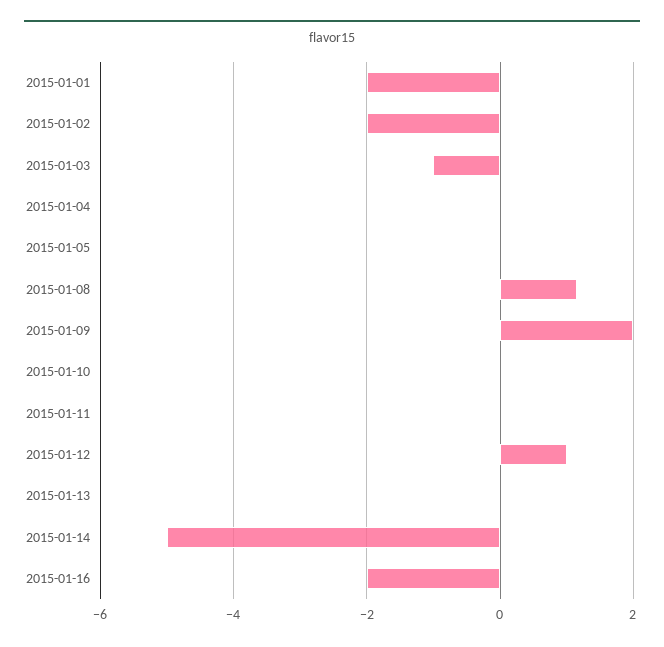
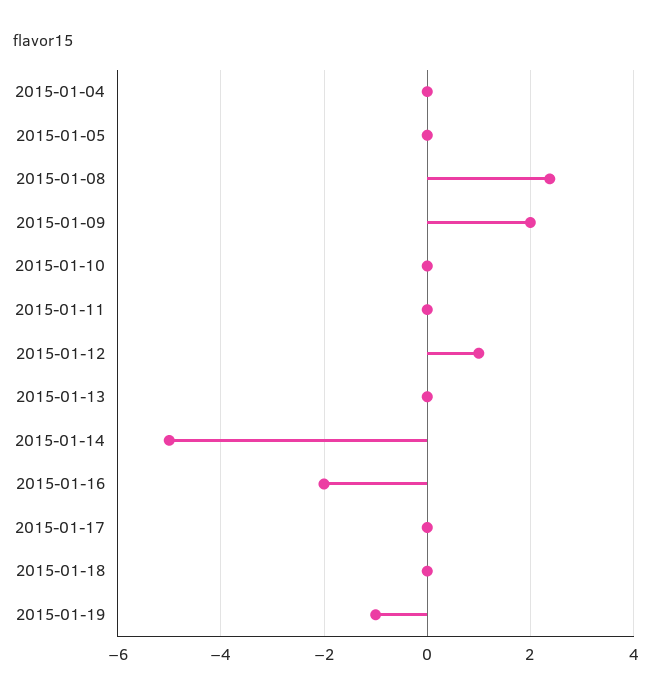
2015-01-01: -2 -> none
2015-01-02: -2 -> none
2015-01-03: -1 -> none
2015-01-08: 1.2 -> 2.4
2015-01-17: none -> 0
2015-01-18: none -> 0
2015-01-19: none -> -1

